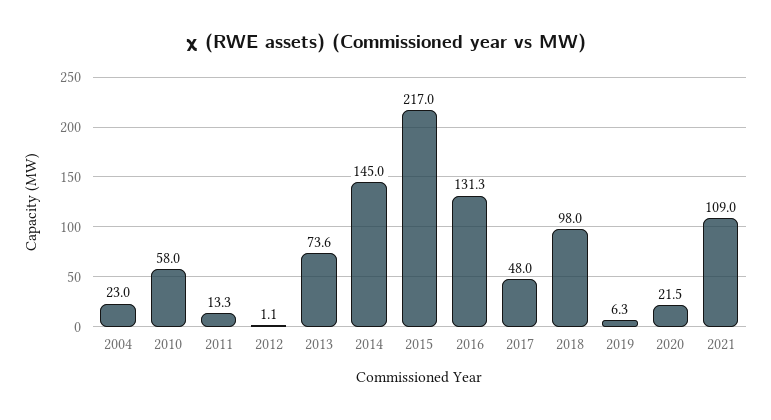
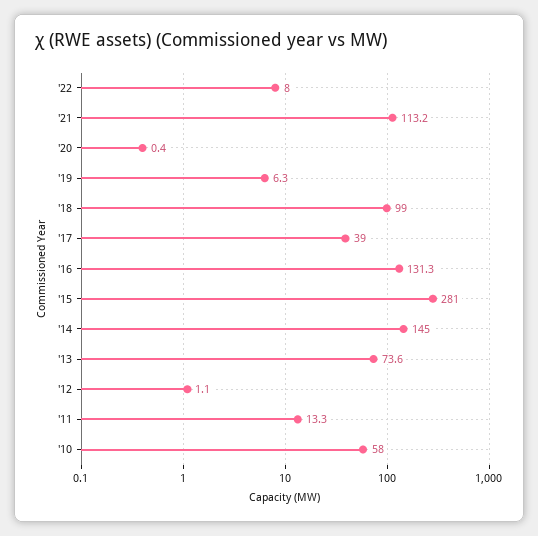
2004: 23 -> none
2015: 217 -> 281
2017: 48 -> 39
2018: 98 -> 99
2020: 21.5 -> 0.4
2021: 109 -> 113.2
'22: none -> 8

